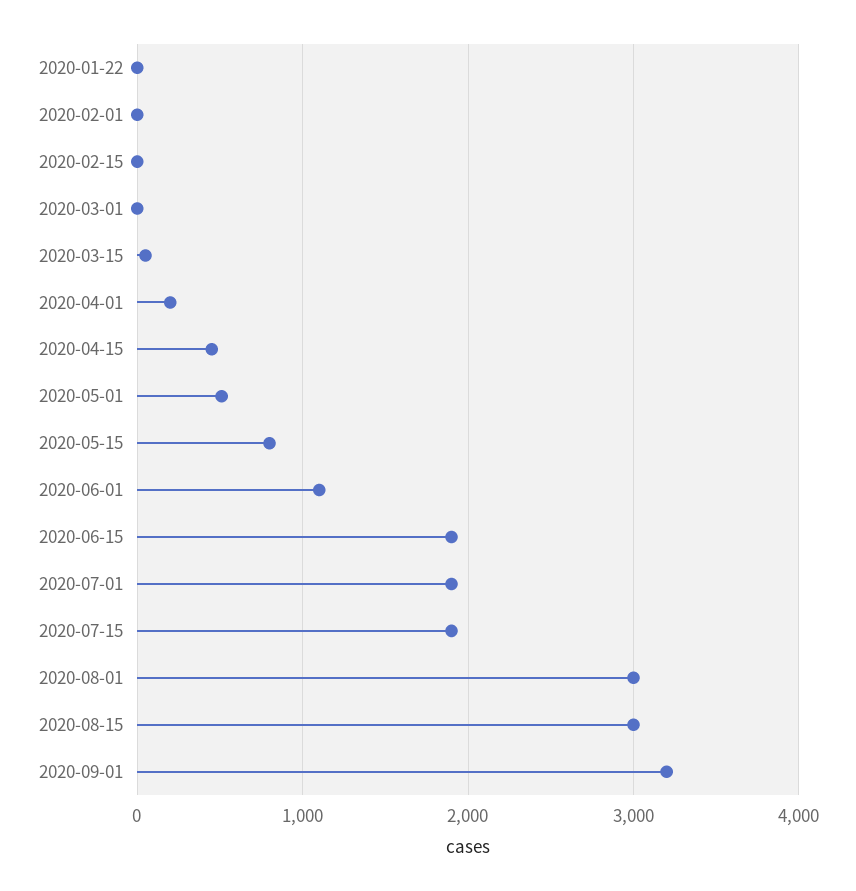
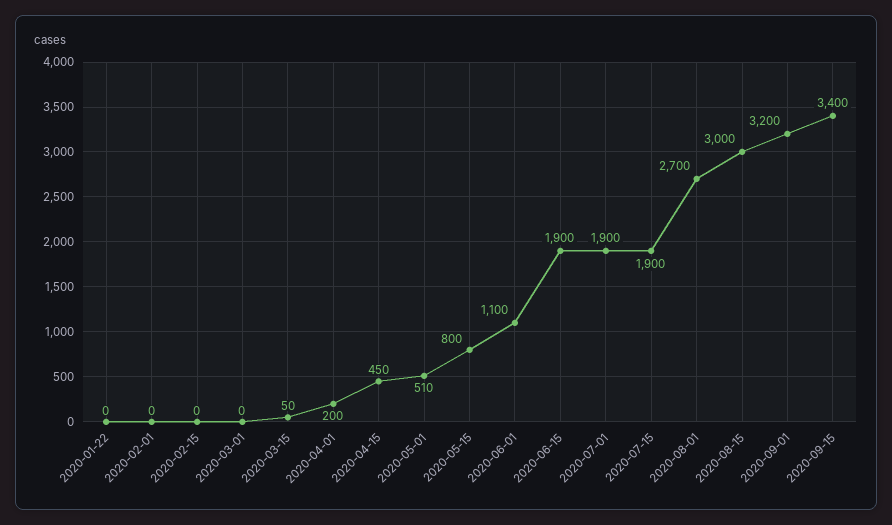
2020-08-01: 3000 -> 2700
2020-09-15: none -> 3400

